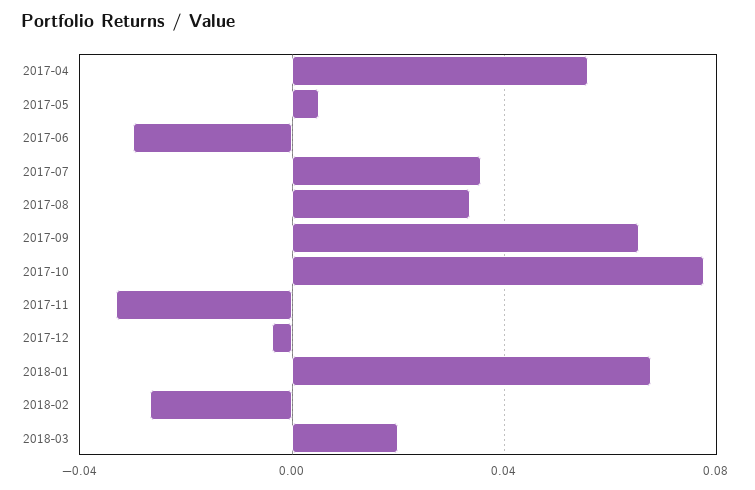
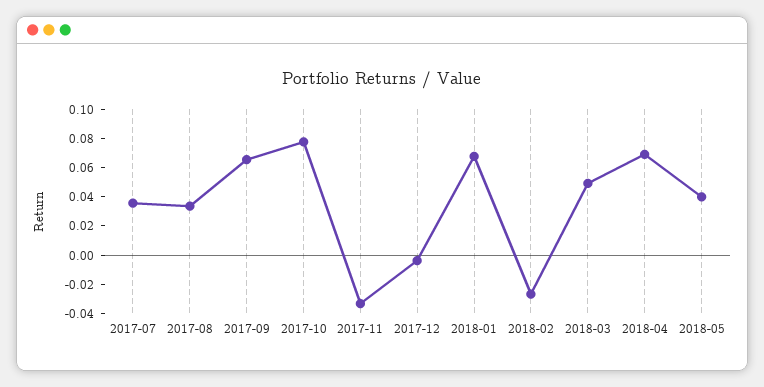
2017-04: 0.055 -> none
2017-05: 0.005 -> none
2017-06: -0.03 -> none
2018-03: 0.02 -> 0.05
2018-04: none -> 0.07
2018-05: none -> 0.04

